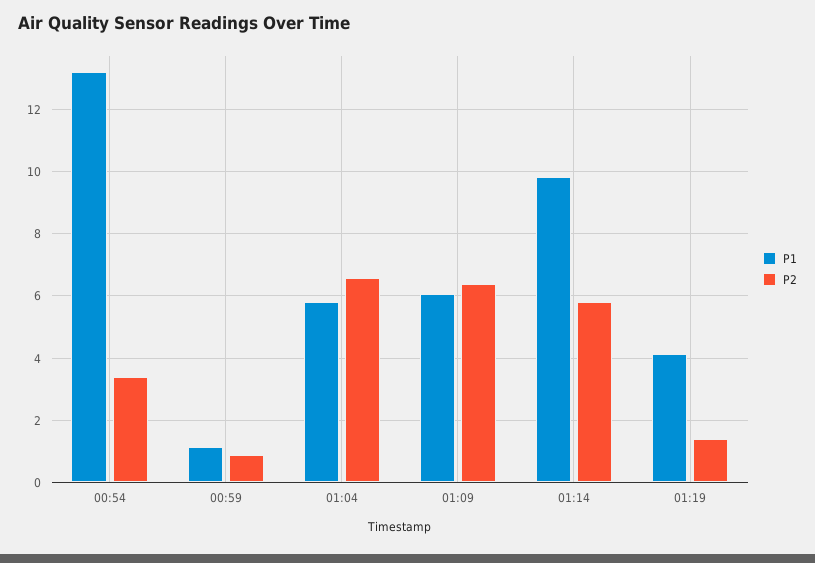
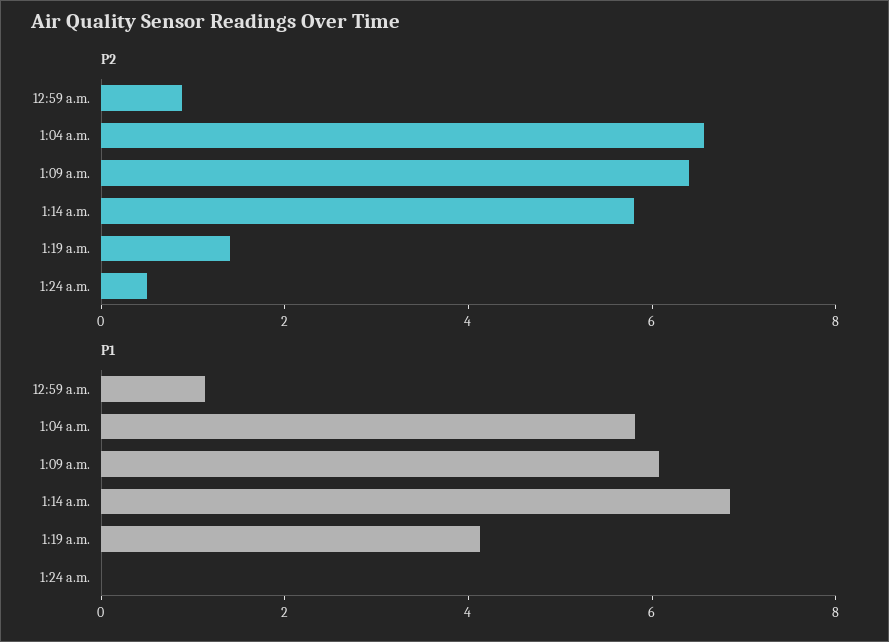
P1, 00:54: 13.2 -> none
P2, 00:54: 3.4 -> none
P1, 01:14: 9.8 -> 7
P2, 1:24 a.m.: none -> 0.5
P1, 1:24 a.m.: none -> 0

